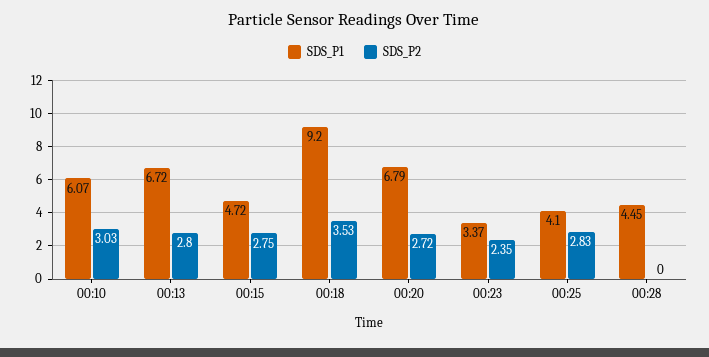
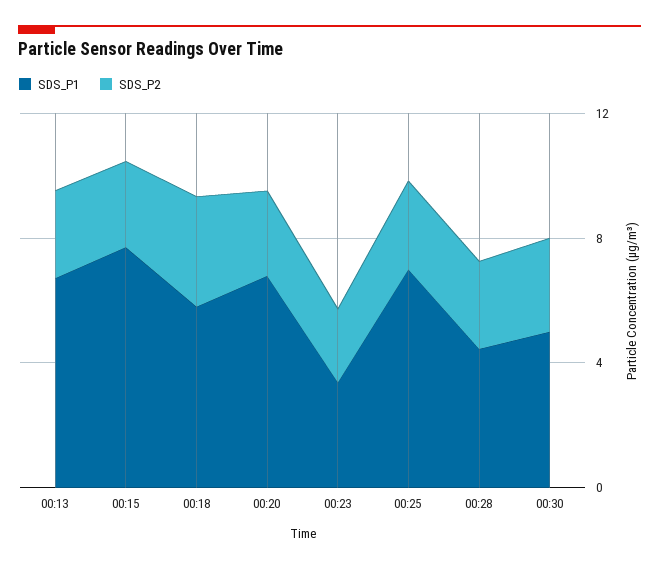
SDS_P1, 00:10: 6.07 -> none
SDS_P2, 00:10: 3.03 -> none
SDS_P1, 00:15: 4.72 -> 8
SDS_P1, 00:18: 9.2 -> 6
SDS_P1, 00:25: 4.1 -> 7
SDS_P2, 00:28: 0 -> 3
SDS_P1, 00:30: none -> 5
SDS_P2, 00:30: none -> 3

